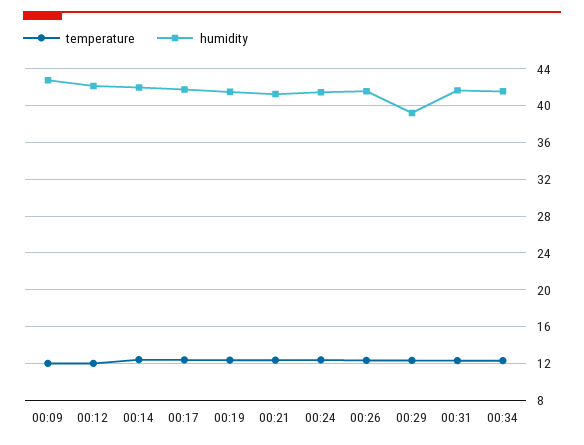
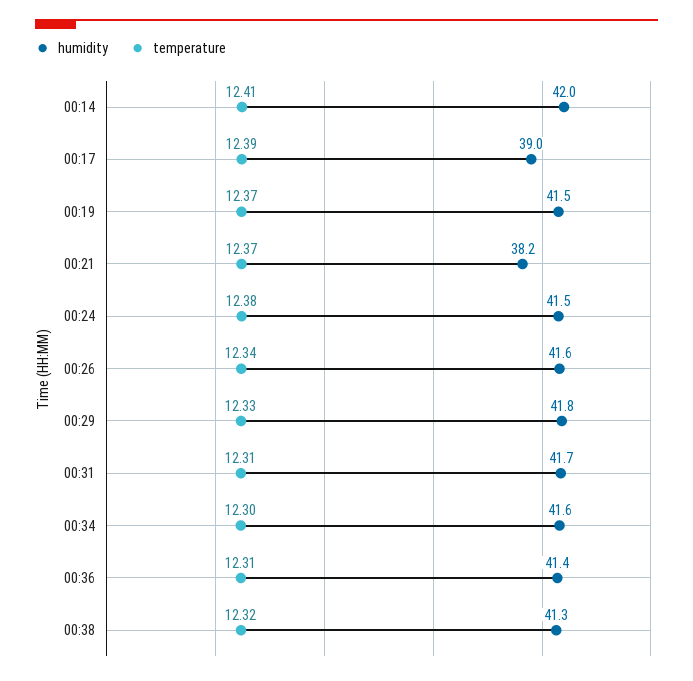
temperature, 00:09: 12 -> none
humidity, 00:09: 43 -> none
temperature, 00:12: 12 -> none
humidity, 00:12: 42 -> none
humidity, 00:17: 42 -> 39
humidity, 00:21: 41 -> 38.2
humidity, 00:29: 39 -> 41.8
humidity, 00:36: none -> 41.4
temperature, 00:36: none -> 12.31
humidity, 00:38: none -> 41.3
temperature, 00:38: none -> 12.32

